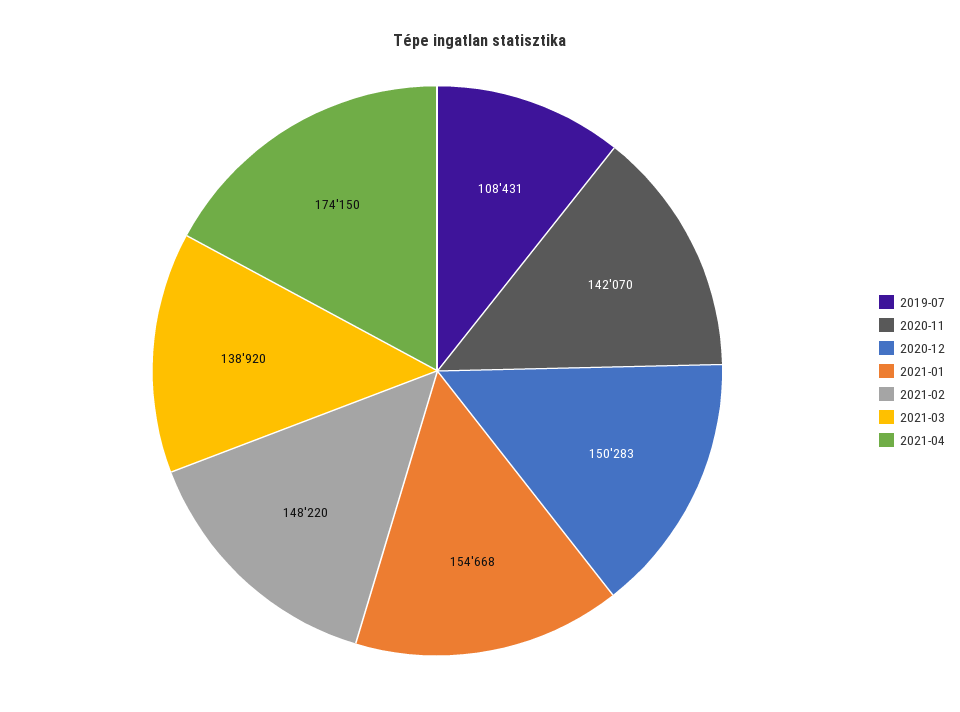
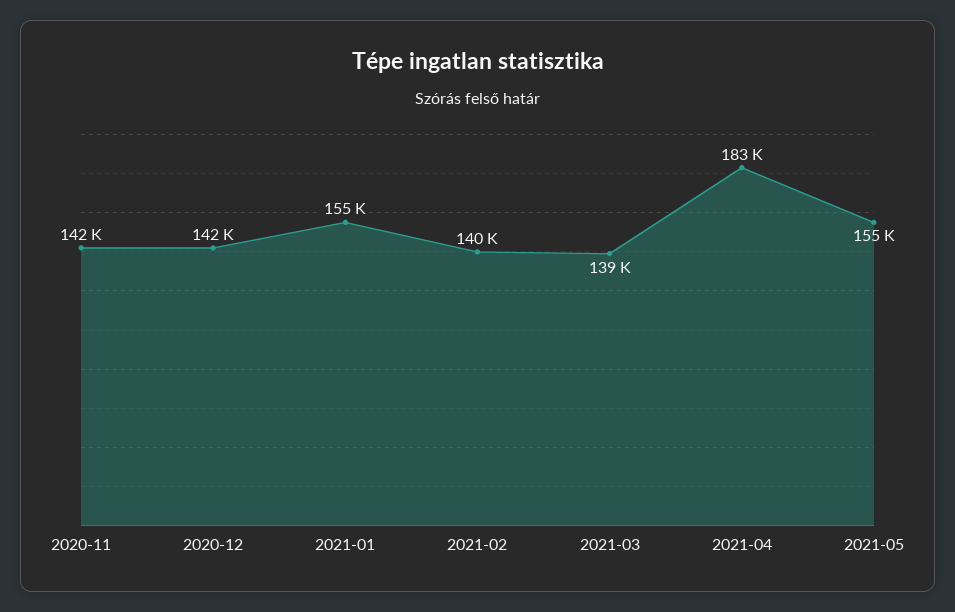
2019-07: 108431 -> none
2020-12: 150283 -> 142000
2021-02: 148220 -> 140000
2021-04: 174150 -> 183000
2021-05: none -> 155000

